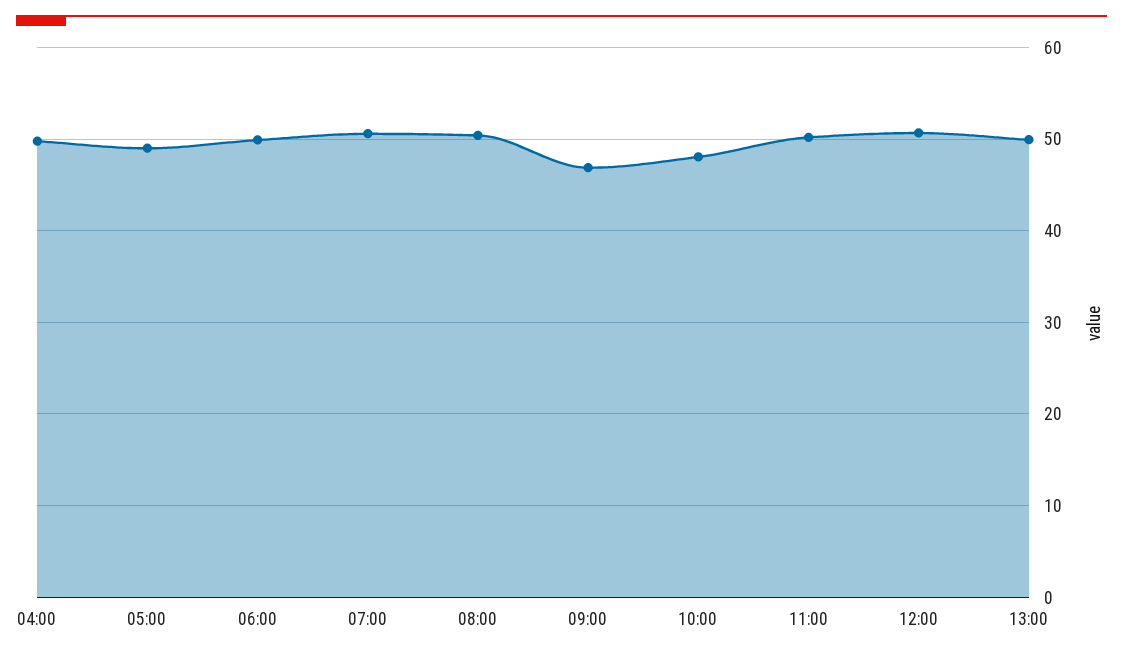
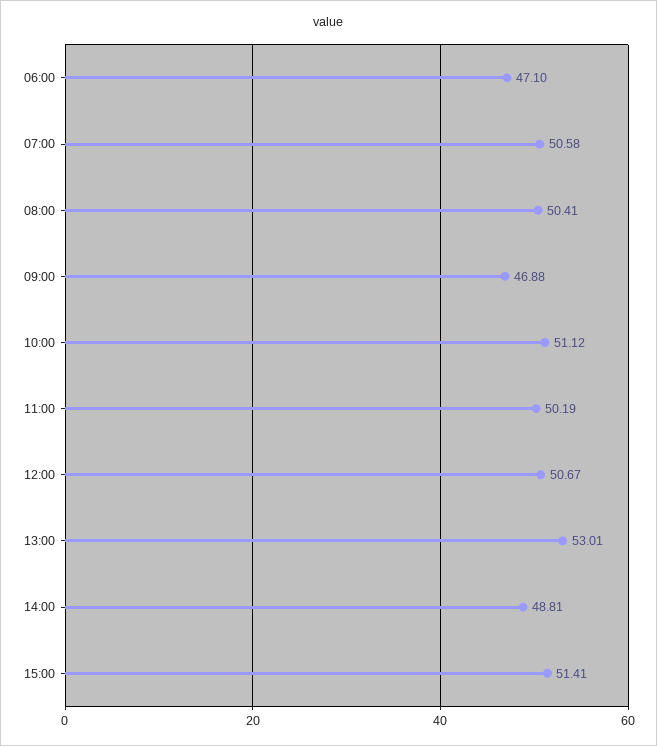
04:00: 50 -> none
05:00: 49 -> none
06:00: 50 -> 47.1
10:00: 48 -> 51.12
13:00: 50 -> 53.01
14:00: none -> 48.81
15:00: none -> 51.41

